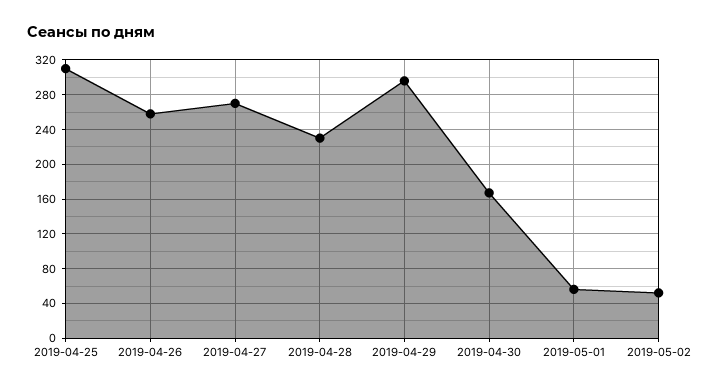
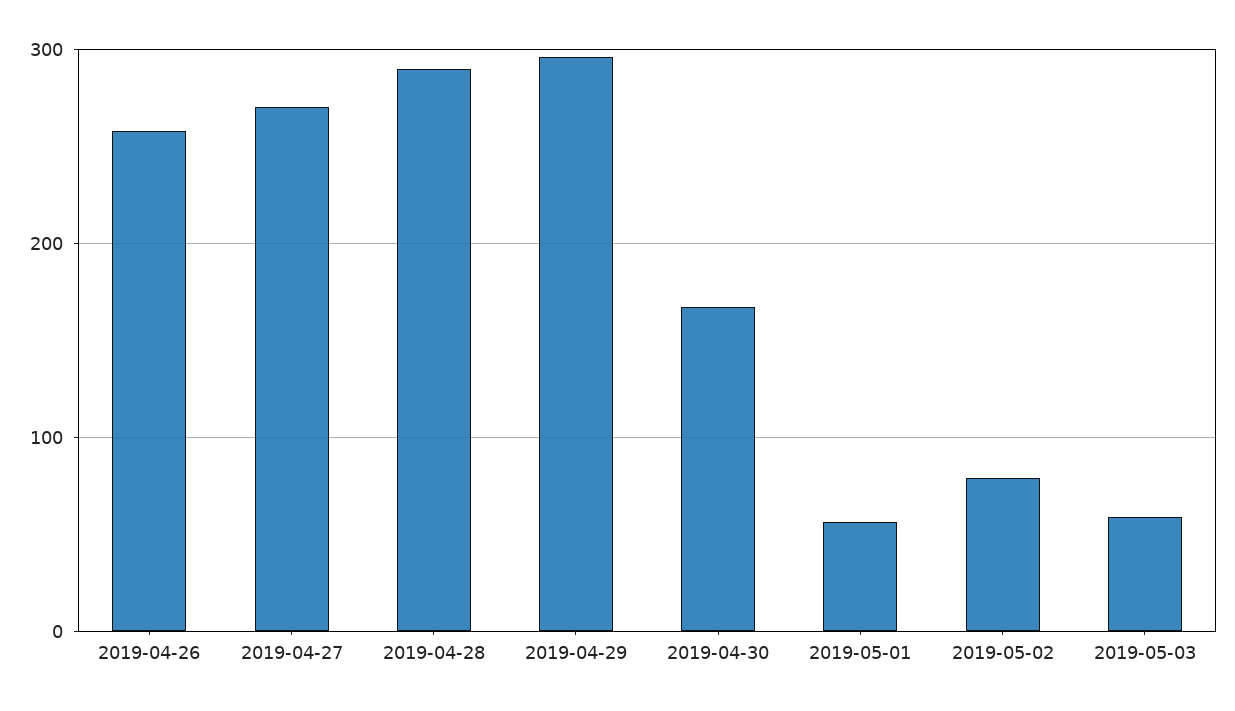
2019-04-25: 310 -> none
2019-04-28: 230 -> 290
2019-05-02: 50 -> 80
2019-05-03: none -> 60

